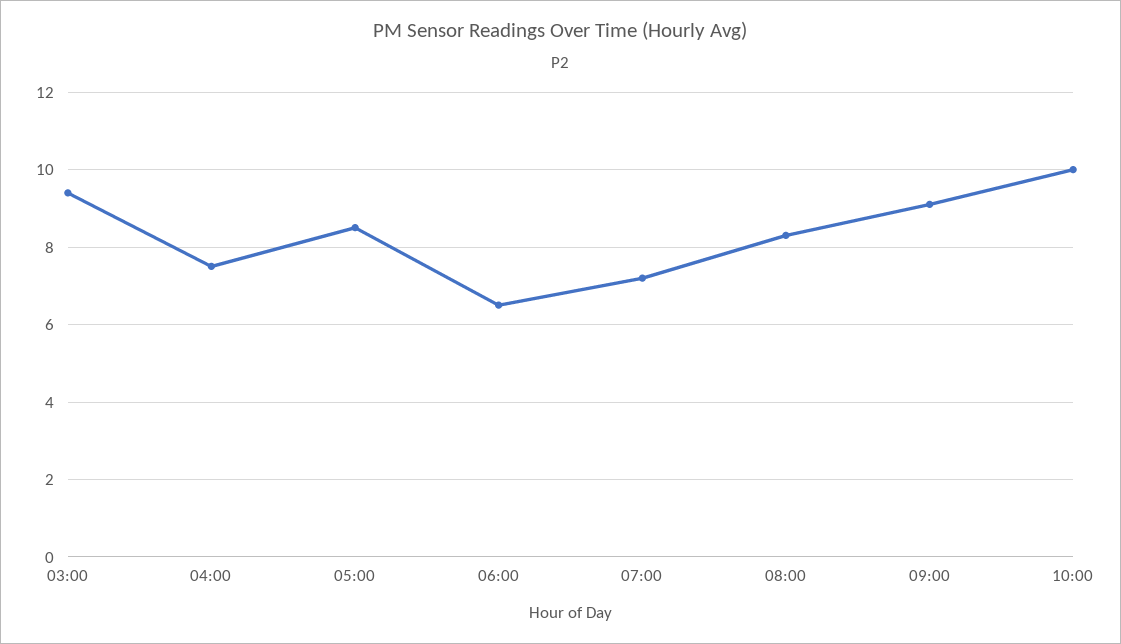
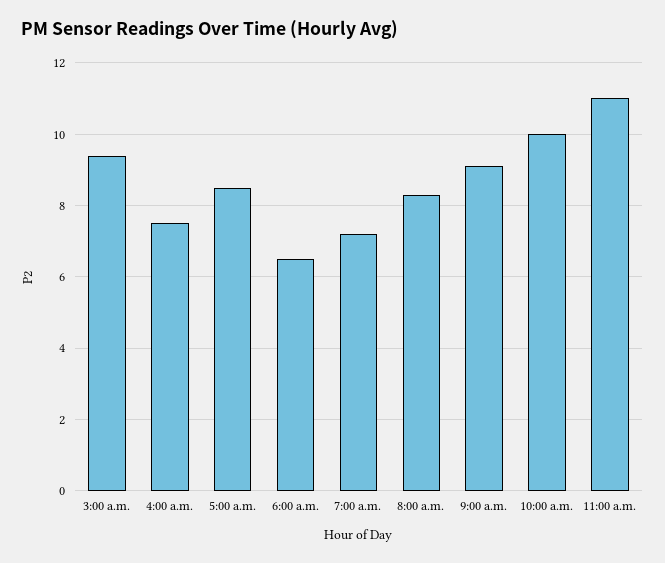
11:00 a.m.: none -> 11

